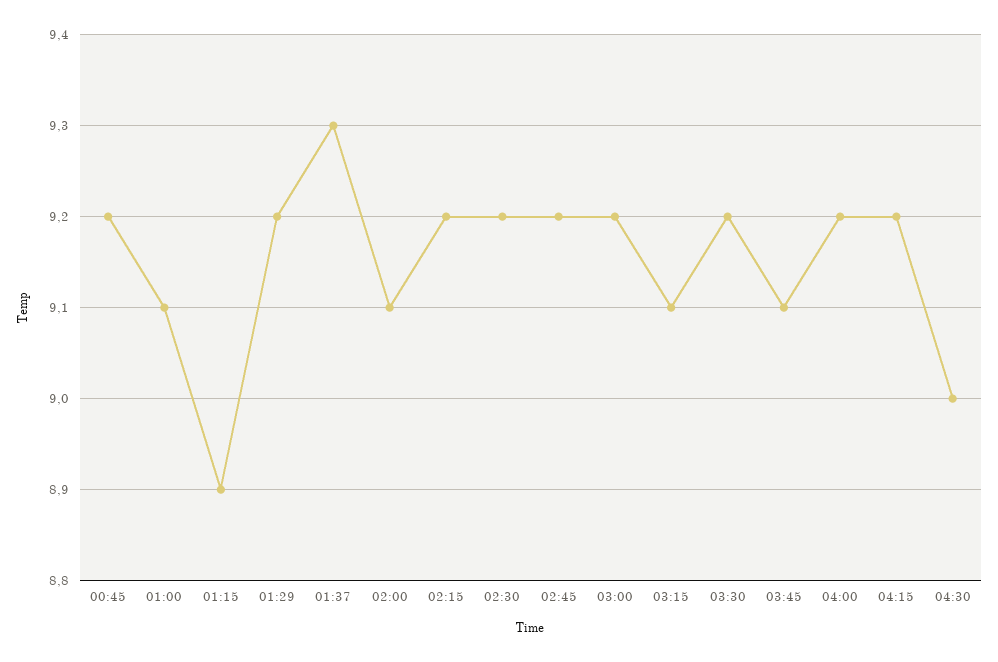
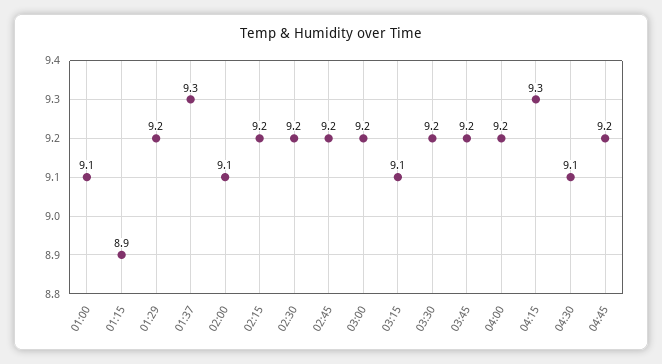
00:45: 9.2 -> none
03:45: 9.1 -> 9.2
04:15: 9.2 -> 9.3
04:30: 9 -> 9.1
04:45: none -> 9.2

